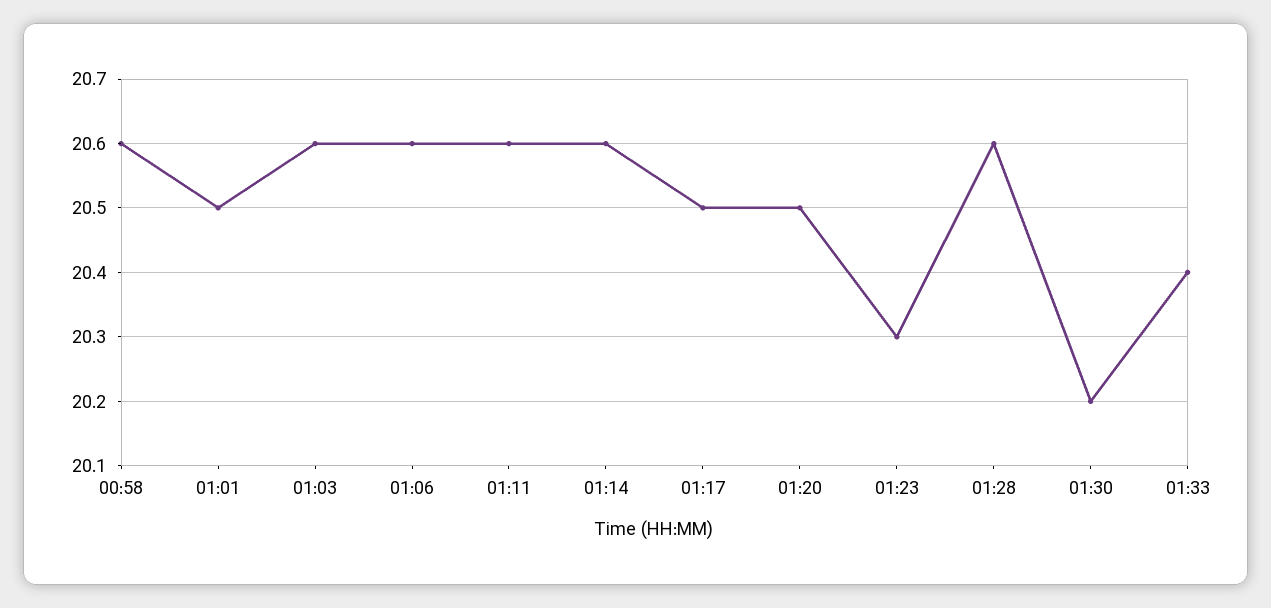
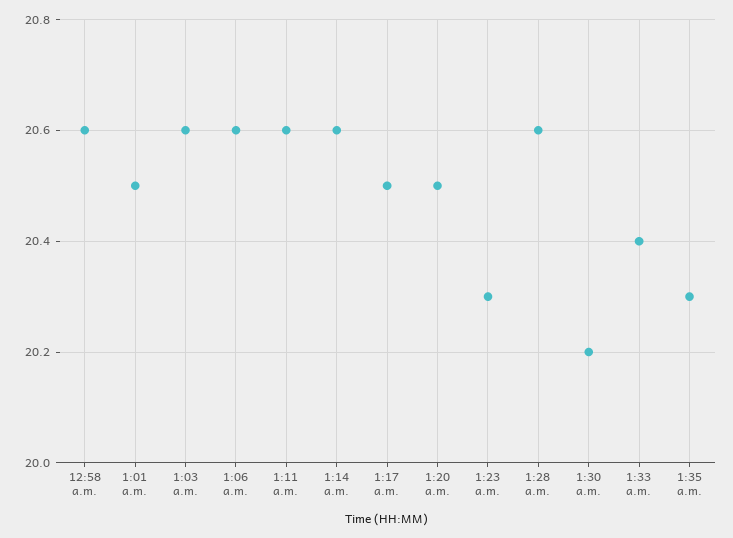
1:35 a.m.: none -> 20.3

